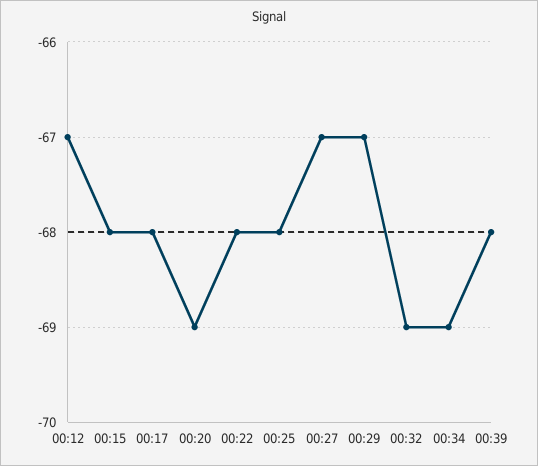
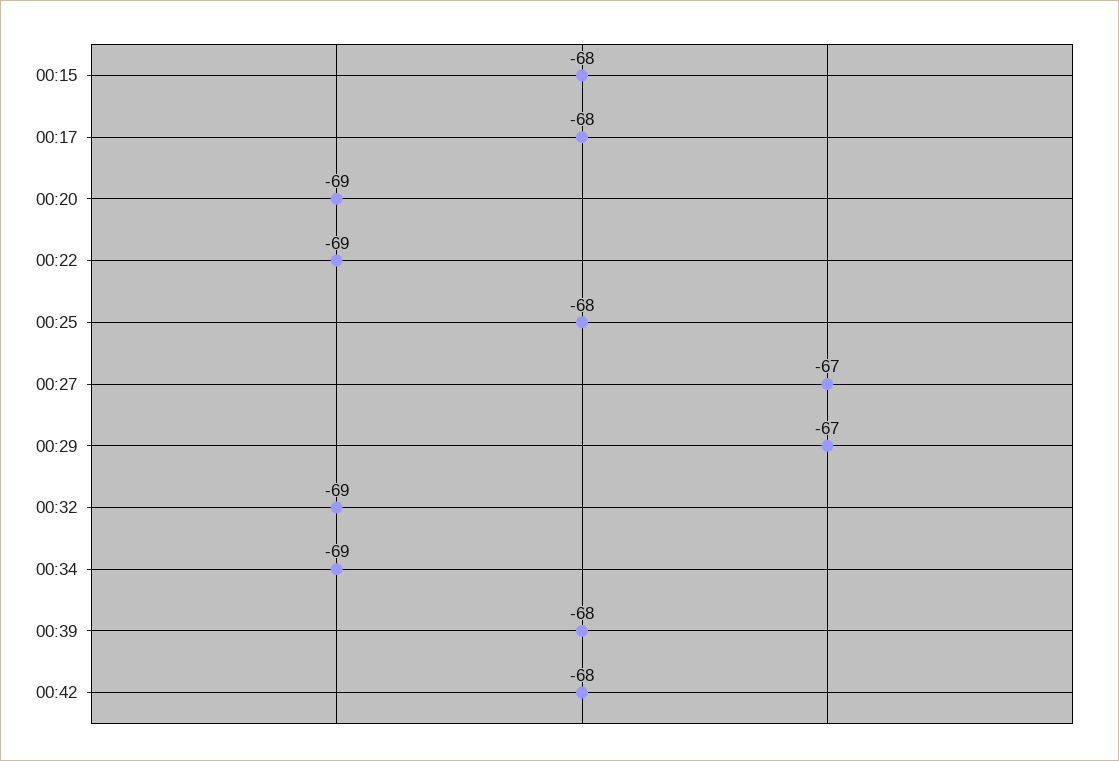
00:12: -67 -> none
00:22: -68 -> -69
00:42: none -> -68

